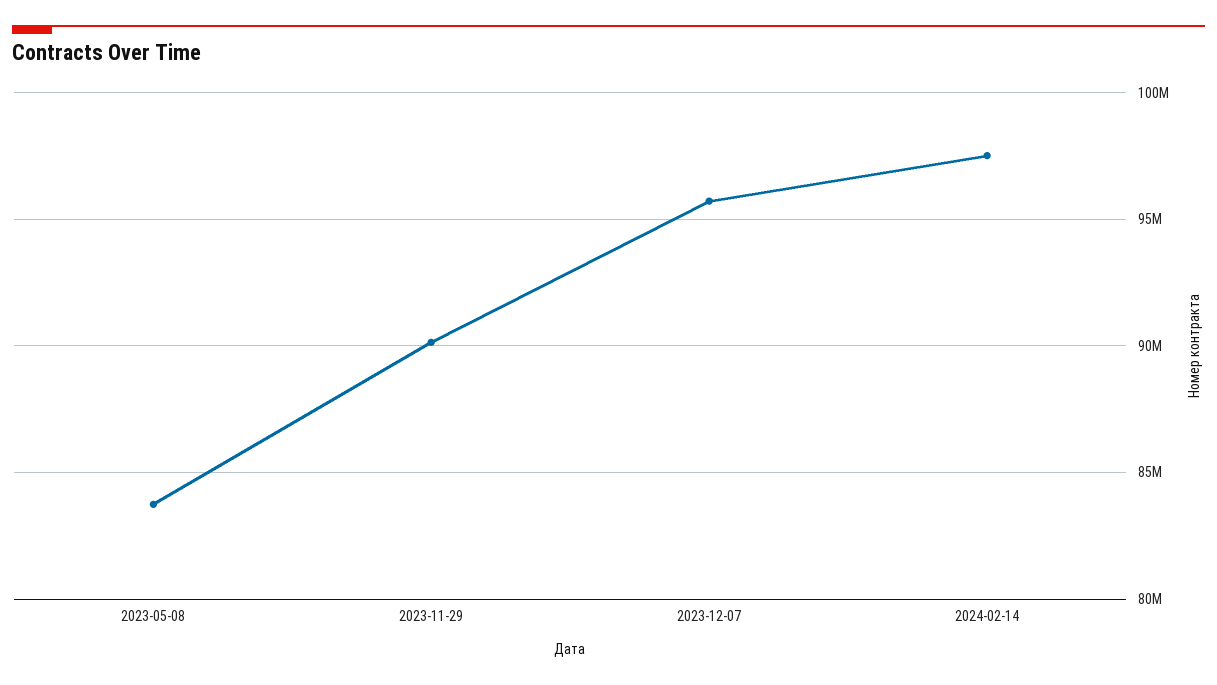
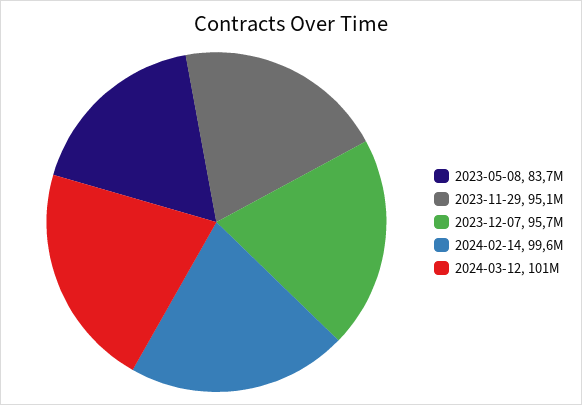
2023-11-29: 90000000 -> 95100000
2024-02-14: 97500000 -> 99600000
2024-03-12: none -> 101000000

